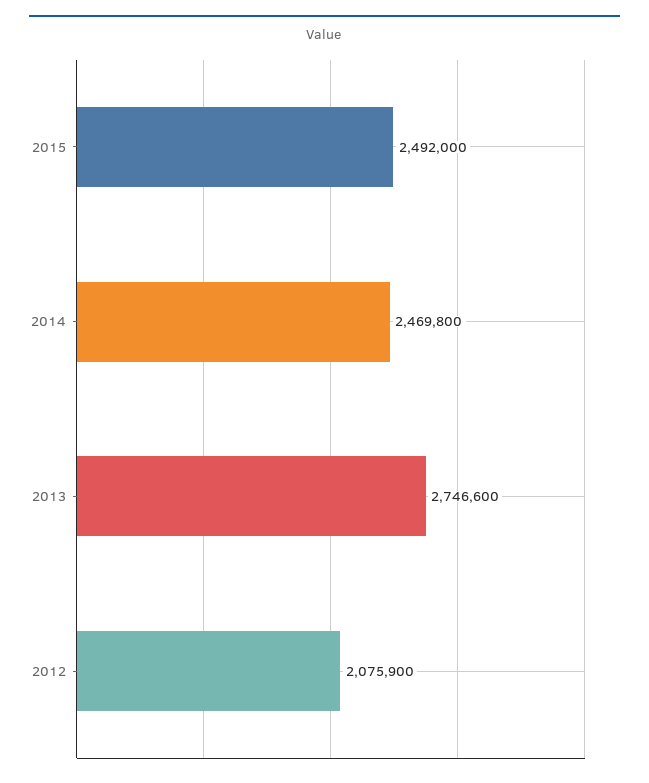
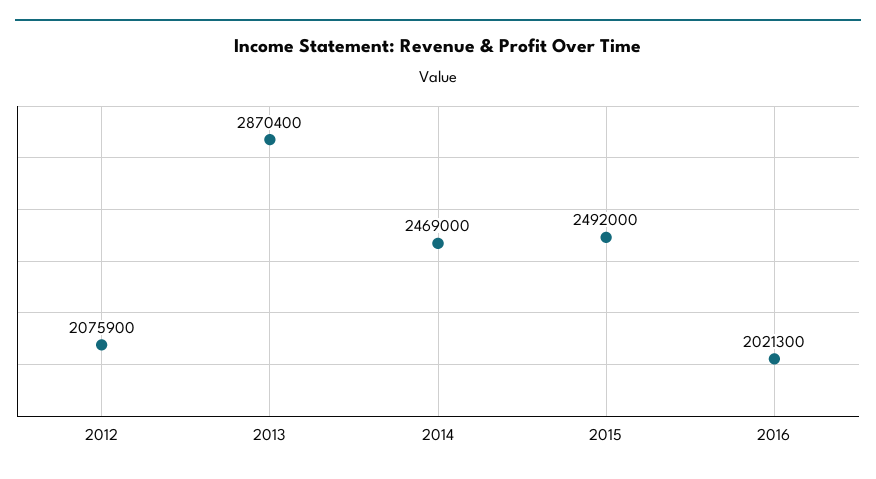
2014: 2469800 -> 2469000
2013: 2746600 -> 2870400
2016: none -> 2021300

